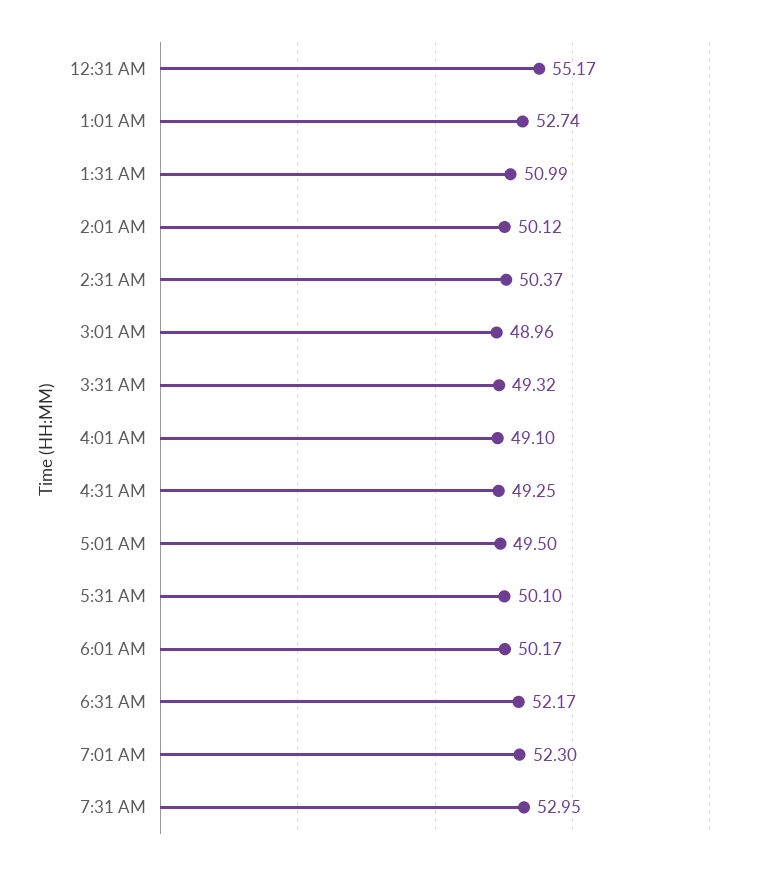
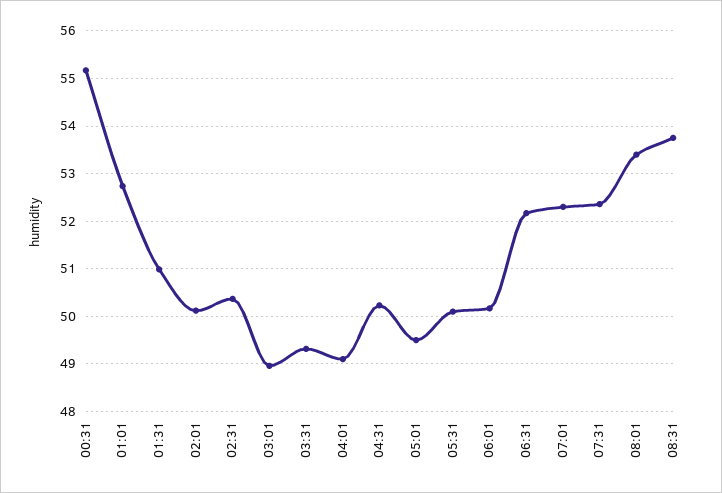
4:31 AM: 49.25 -> 50.2
7:31 AM: 52.95 -> 52.4
08:01: none -> 53.4
08:31: none -> 53.8

